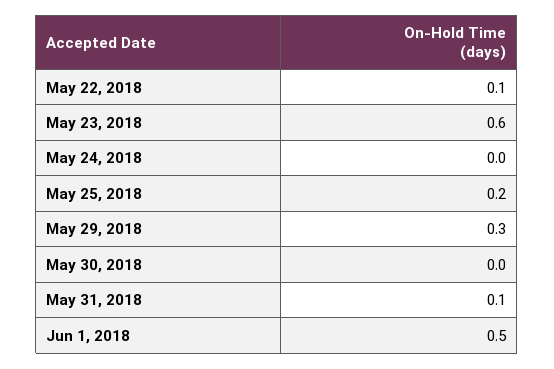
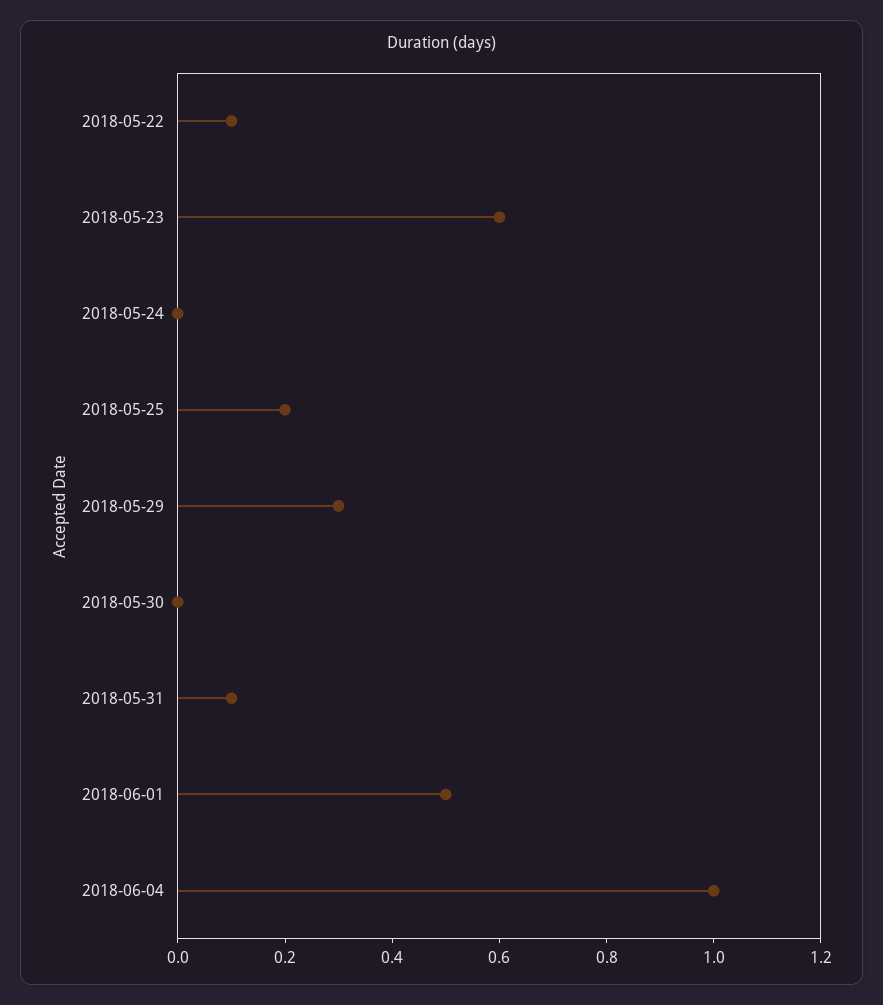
2018-06-04: none -> 1

